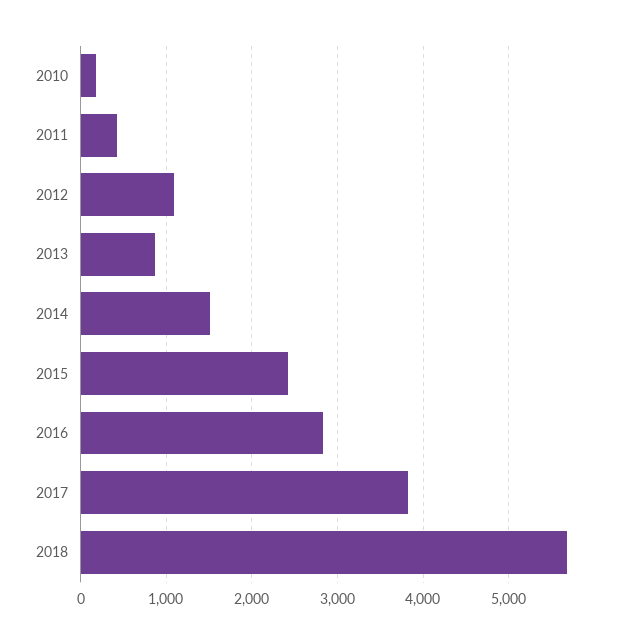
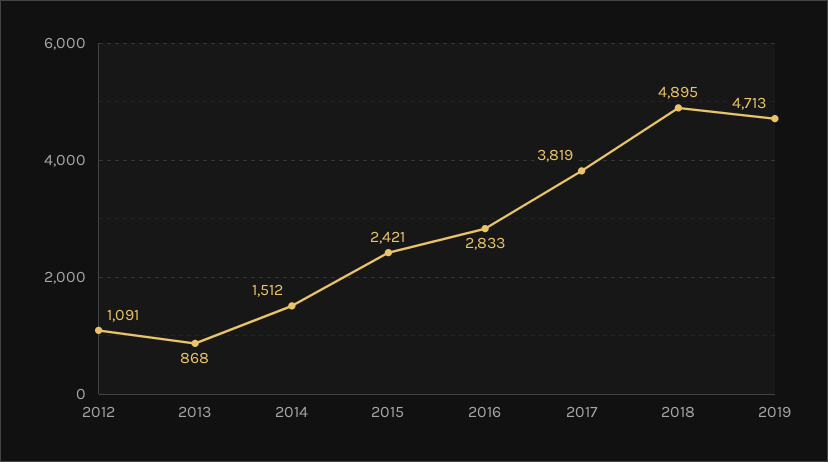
2010: 200 -> none
2011: 400 -> none
2018: 5700 -> 4895
2019: none -> 4713

